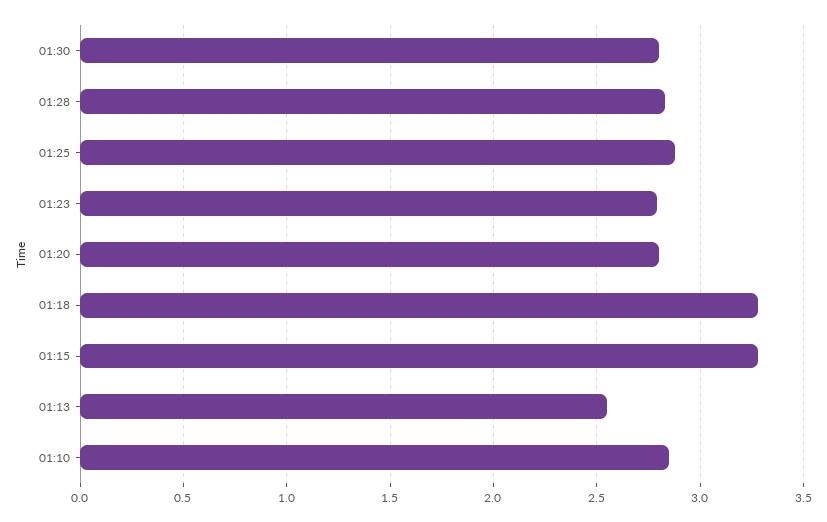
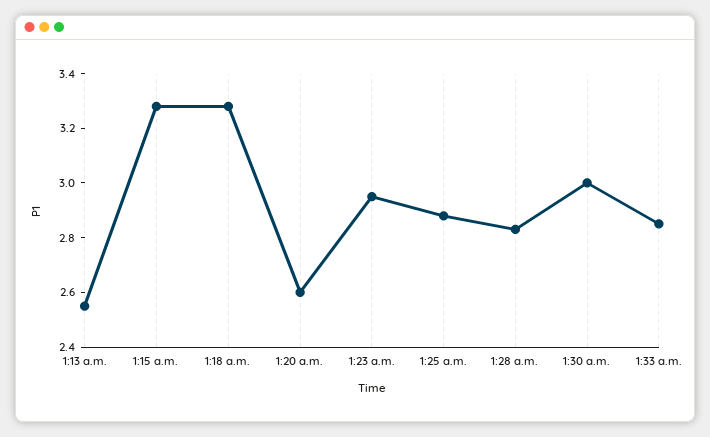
01:30: 2.8 -> 3
01:23: 2.8 -> 2.95
01:20: 2.8 -> 2.6
01:10: 2.85 -> none
1:33 a.m.: none -> 2.85

